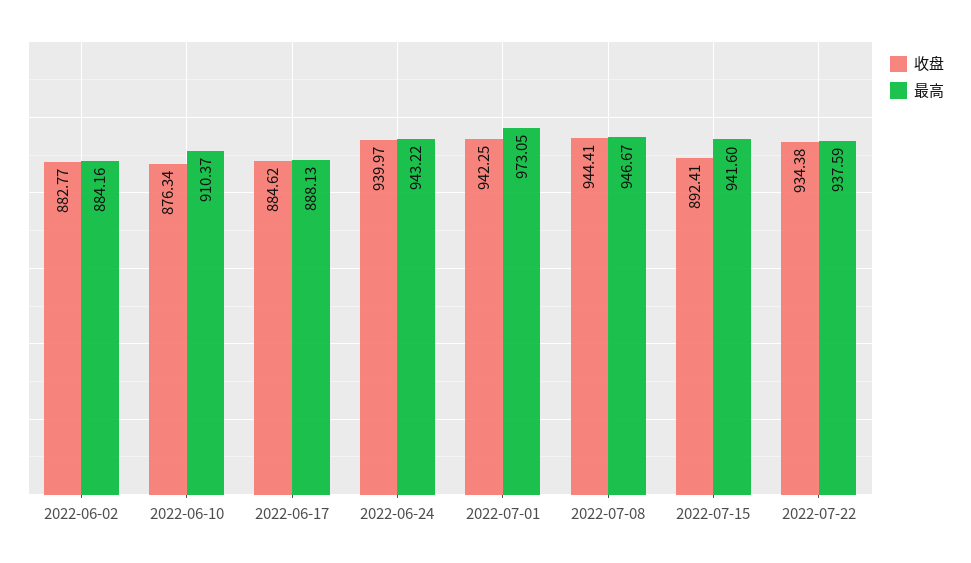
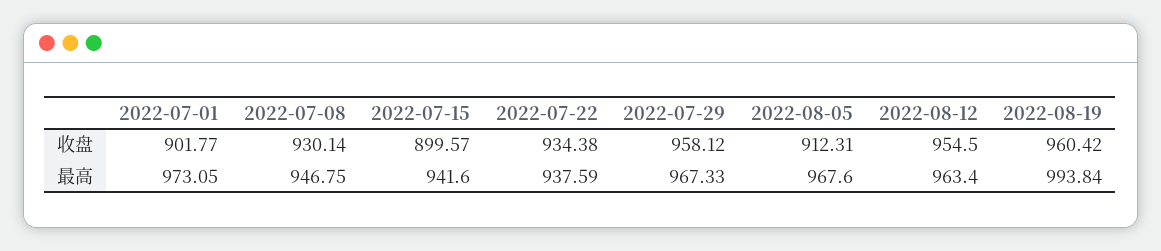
收盘, 2022-06-02: 882.77 -> none
最高, 2022-06-02: 884.16 -> none
收盘, 2022-06-10: 876.34 -> none
最高, 2022-06-10: 910.37 -> none
收盘, 2022-06-17: 884.62 -> none
最高, 2022-06-17: 888.13 -> none
收盘, 2022-06-24: 939.97 -> none
最高, 2022-06-24: 943.22 -> none
收盘, 2022-07-01: 942.25 -> 901.77
收盘, 2022-07-08: 944.41 -> 930.14
最高, 2022-07-08: 946.67 -> 946.75
收盘, 2022-07-15: 892.41 -> 899.57
收盘, 2022-07-29: none -> 958.12
收盘, 2022-08-05: none -> 912.31
收盘, 2022-08-12: none -> 954.5
收盘, 2022-08-19: none -> 960.42
最高, 2022-07-29: none -> 967.33
最高, 2022-08-05: none -> 967.6
最高, 2022-08-12: none -> 963.4
最高, 2022-08-19: none -> 993.84

